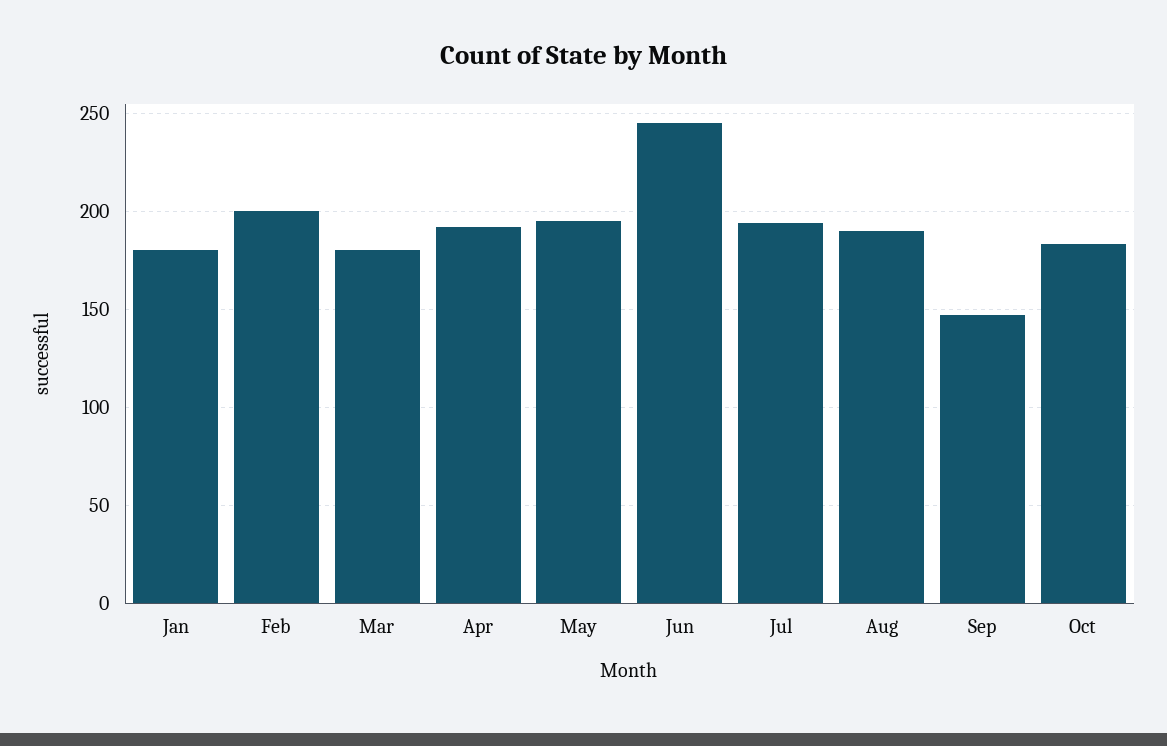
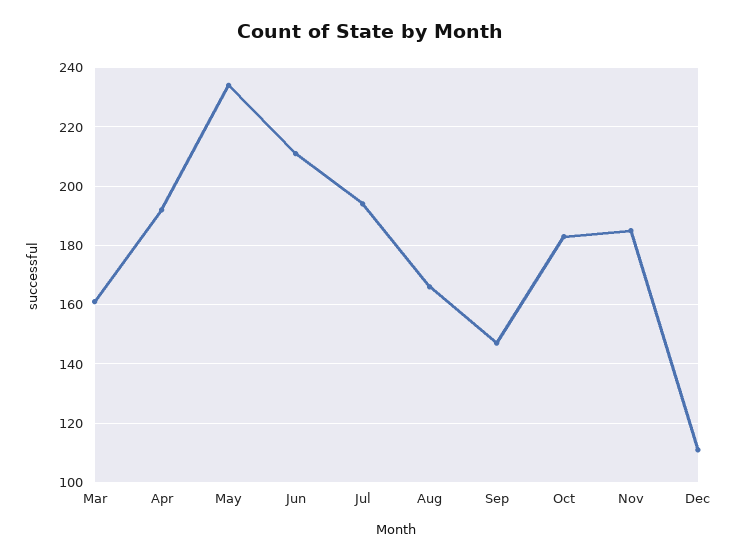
Jan: 180 -> none
Feb: 200 -> none
Mar: 180 -> 160
May: 195 -> 235
Jun: 245 -> 210
Aug: 190 -> 165
Nov: none -> 185
Dec: none -> 110

